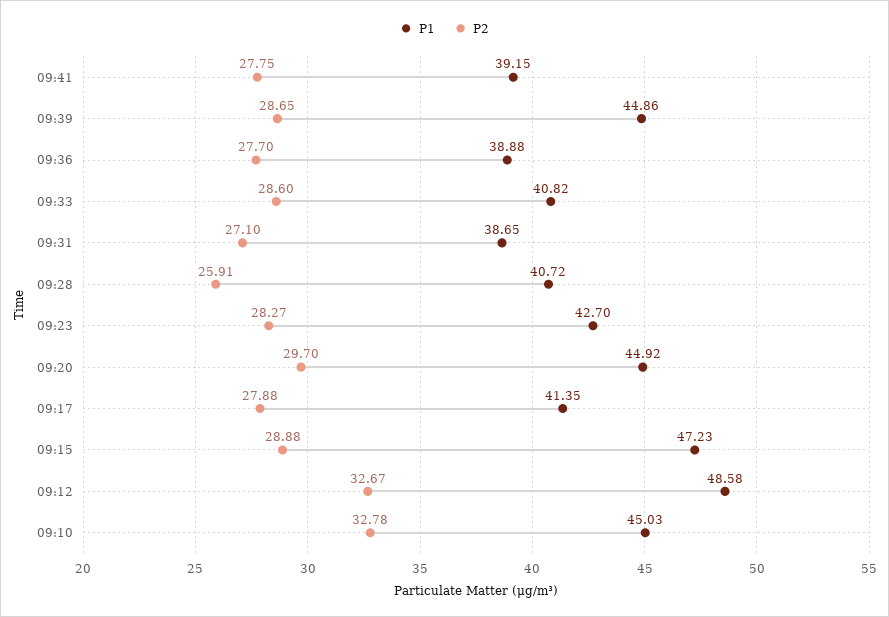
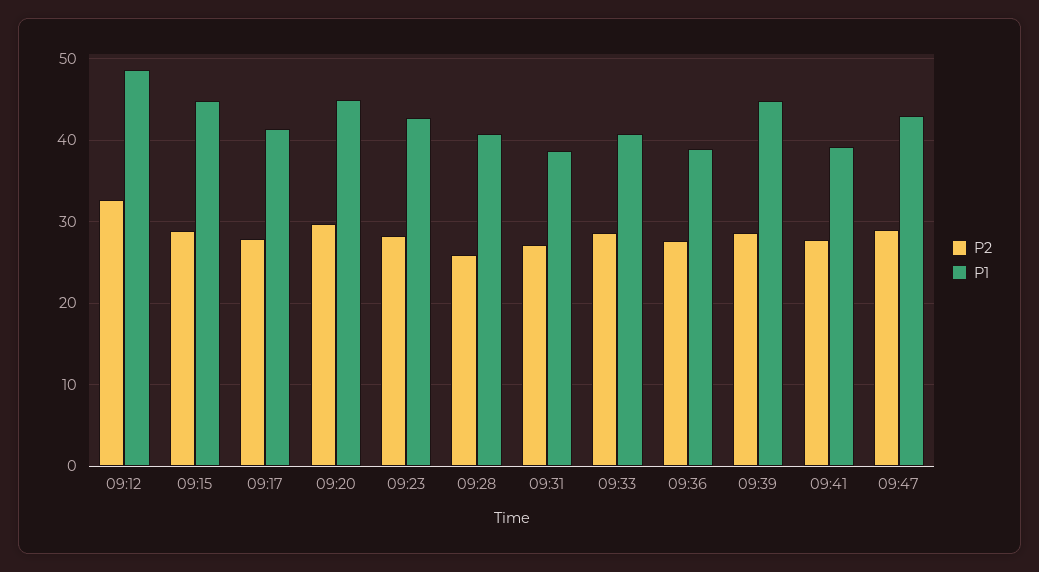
P1, 09:15: 47.23 -> 45
P1, 09:10: 45.03 -> none
P2, 09:10: 32.78 -> none
P2, 09:47: none -> 29
P1, 09:47: none -> 43

